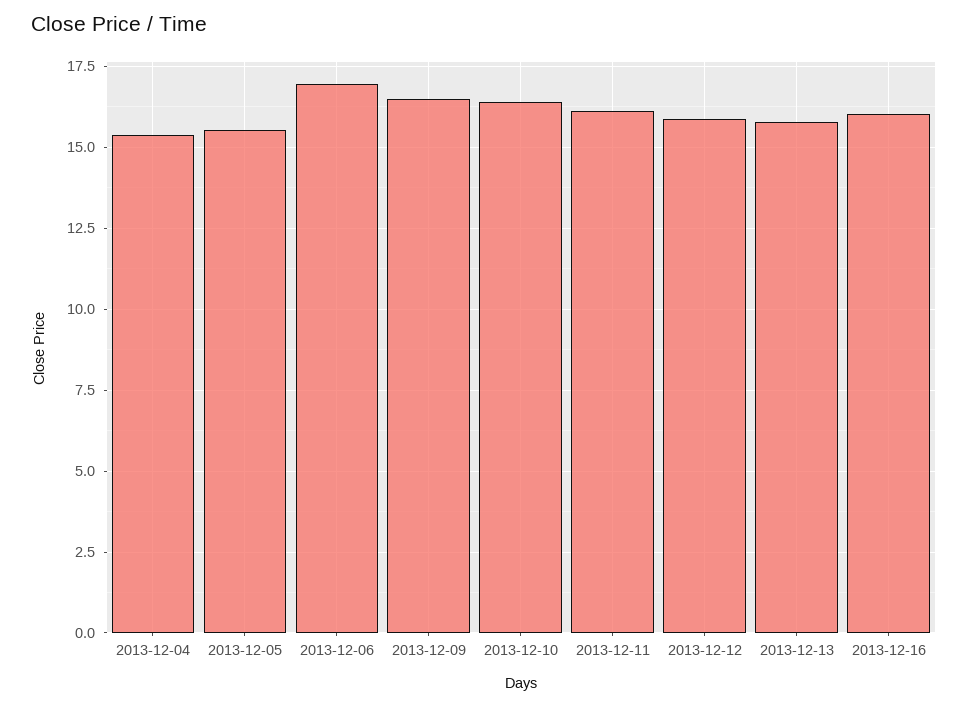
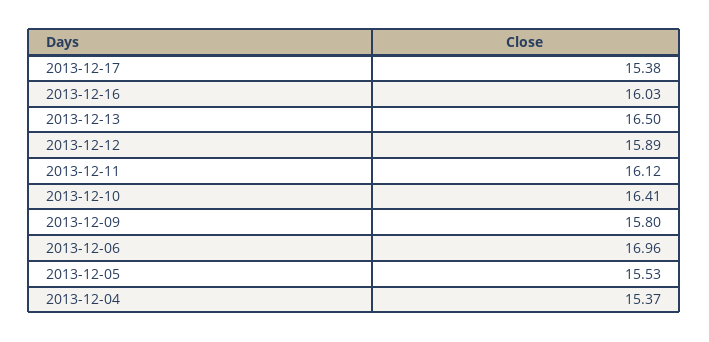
2013-12-09: 16.5 -> 15.8
2013-12-13: 15.75 -> 16.5
2013-12-17: none -> 15.38

